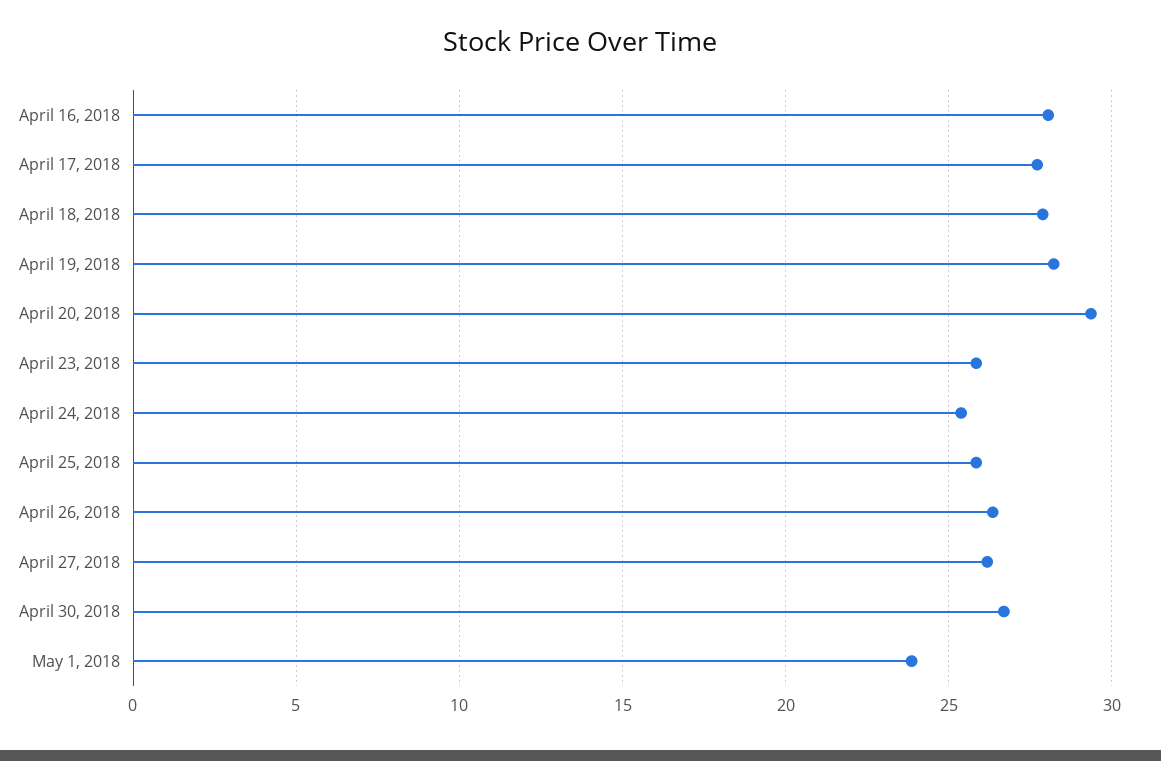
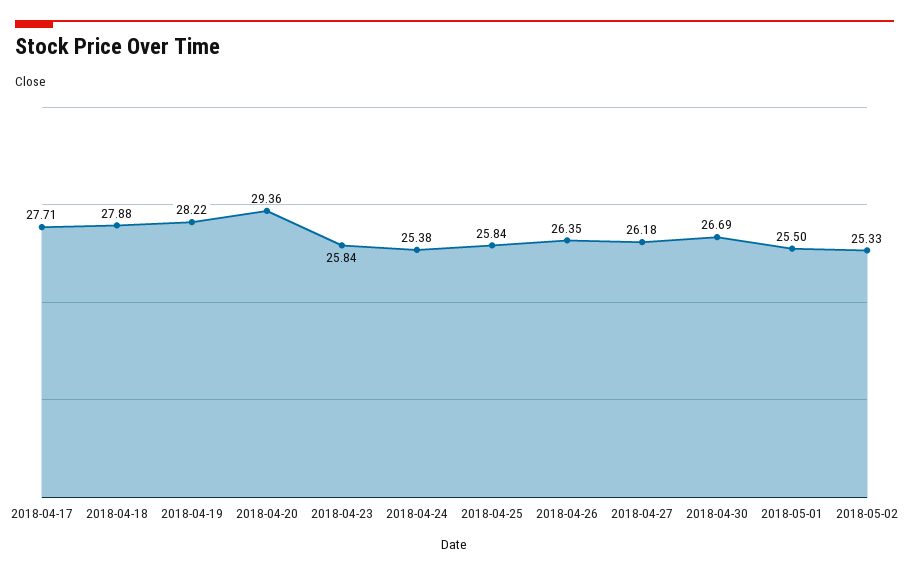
April 16, 2018: 28 -> none
May 1, 2018: 24 -> 25.5
2018-05-02: none -> 25.33

